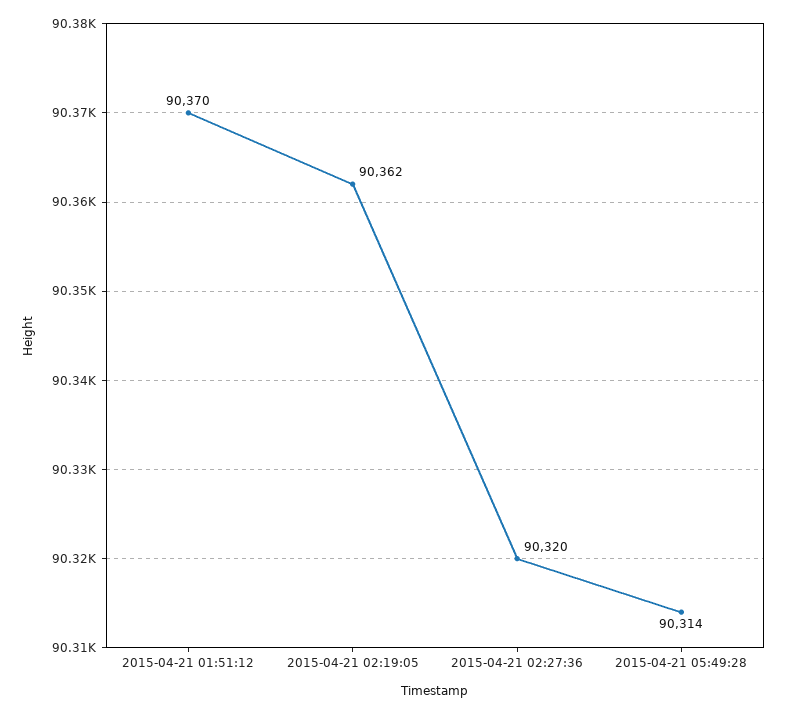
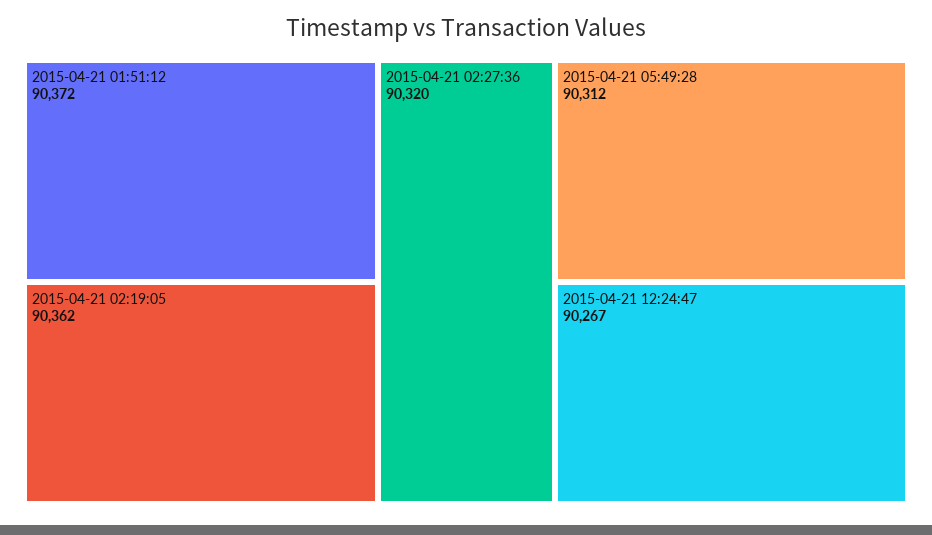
2015-04-21 01:51:12: 90370 -> 90372
2015-04-21 05:49:28: 90314 -> 90312
2015-04-21 12:24:47: none -> 90267

